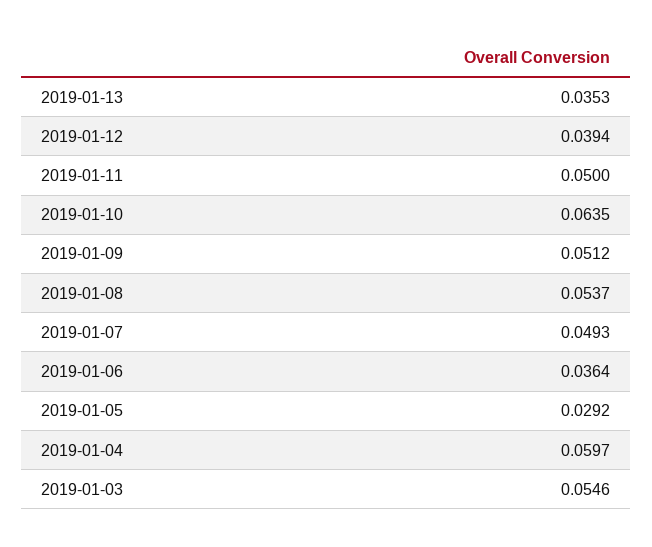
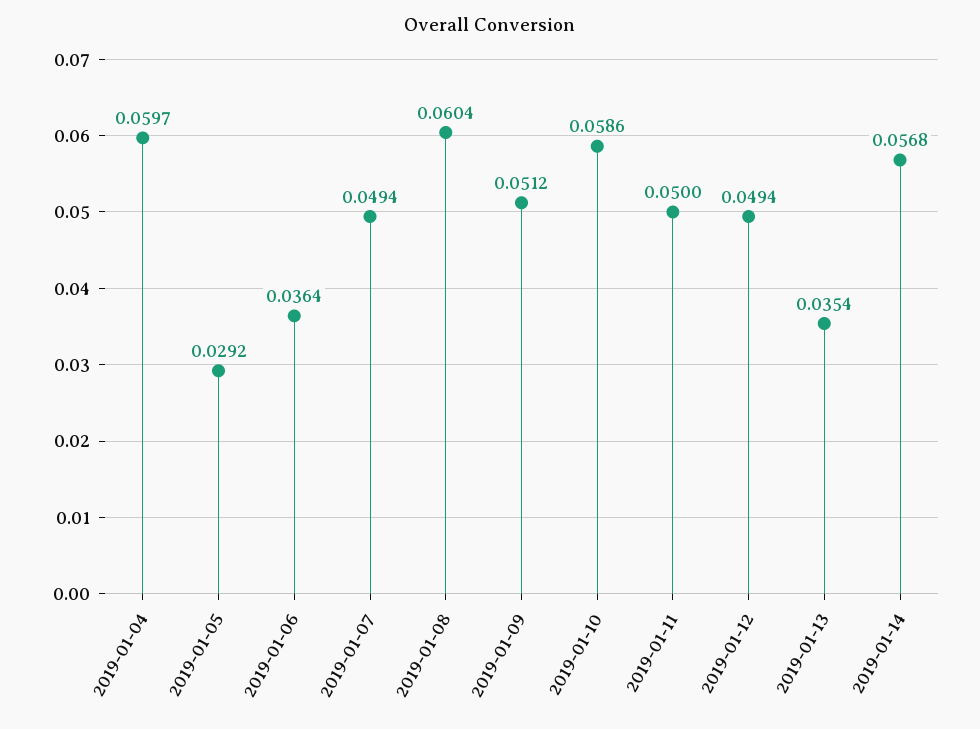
2019-01-13: 0.0353 -> 0.0354
2019-01-12: 0.0394 -> 0.0494
2019-01-10: 0.0635 -> 0.0586
2019-01-08: 0.0537 -> 0.0604
2019-01-07: 0.0493 -> 0.0494
2019-01-03: 0.0546 -> none
2019-01-14: none -> 0.0568

